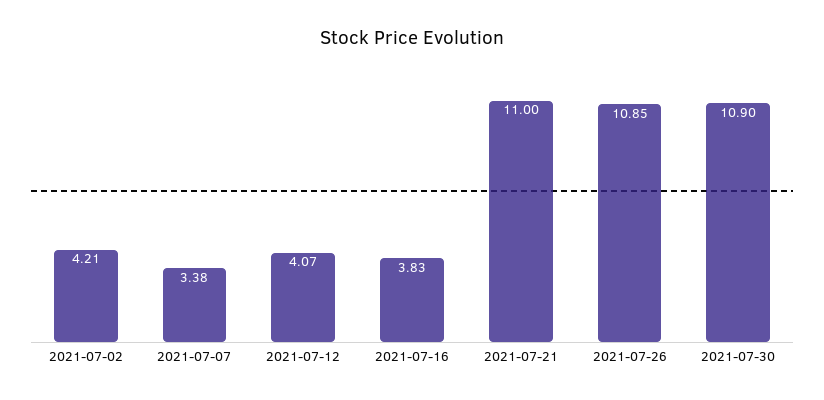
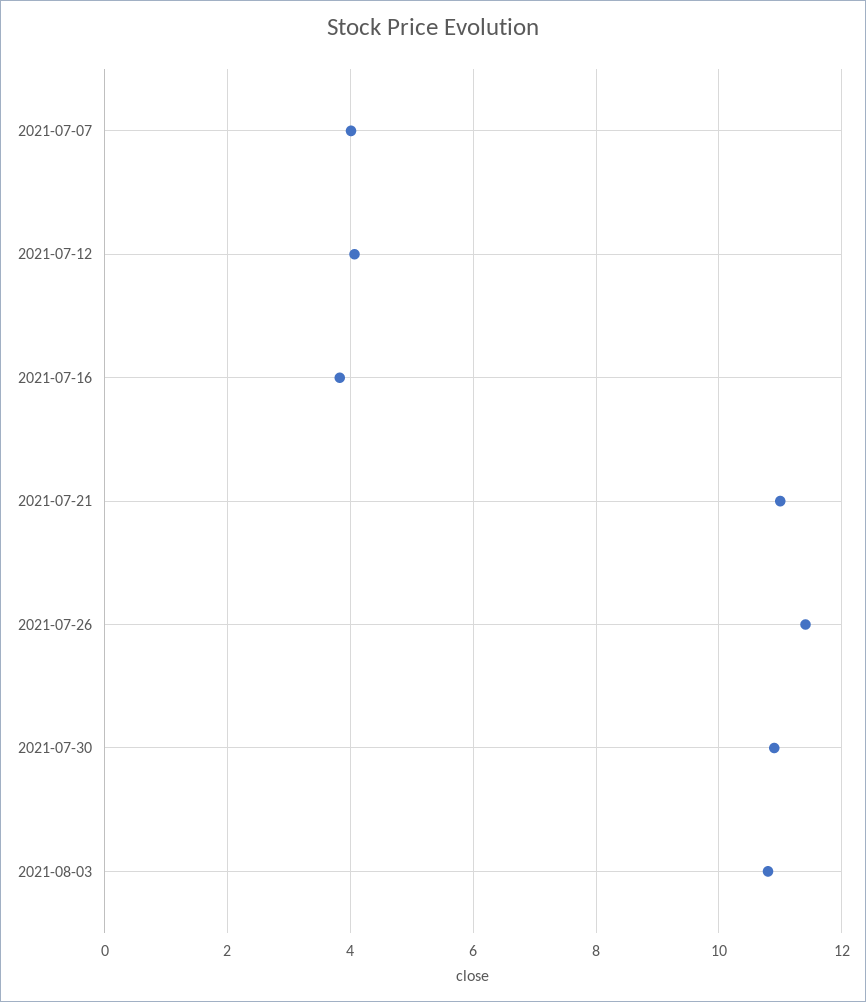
2021-07-02: 4.21 -> none
2021-07-07: 3.38 -> 4
2021-07-26: 10.85 -> 11.4
2021-08-03: none -> 10.8

